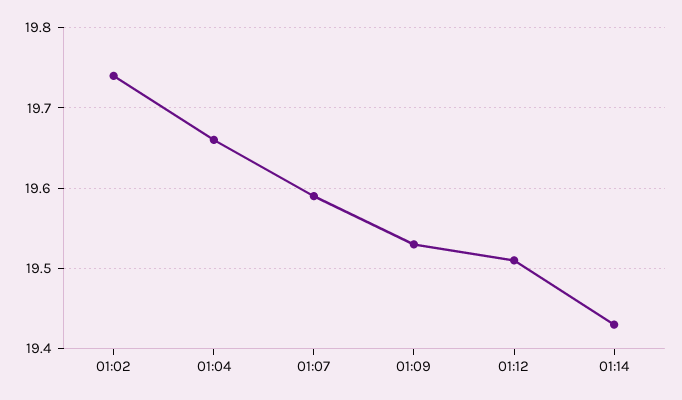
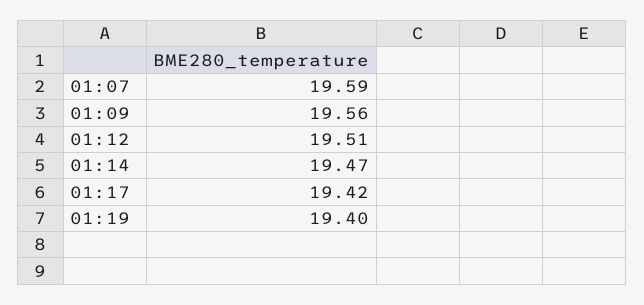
01:02: 19.74 -> none
01:04: 19.66 -> none
01:09: 19.53 -> 19.56
01:14: 19.43 -> 19.47
01:17: none -> 19.42
01:19: none -> 19.4

